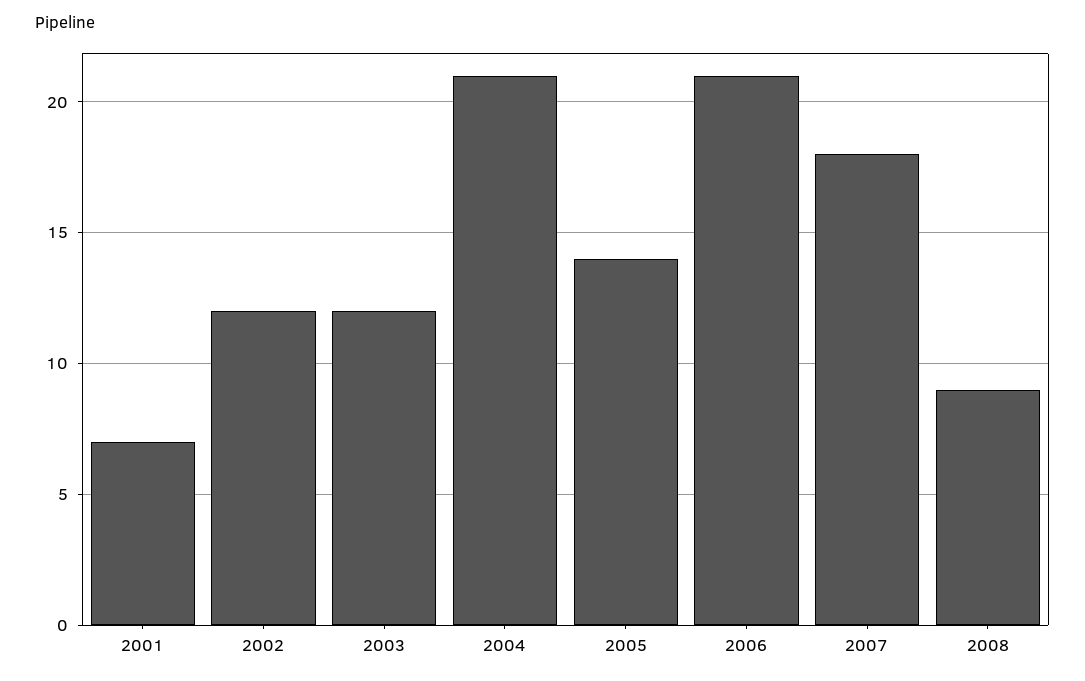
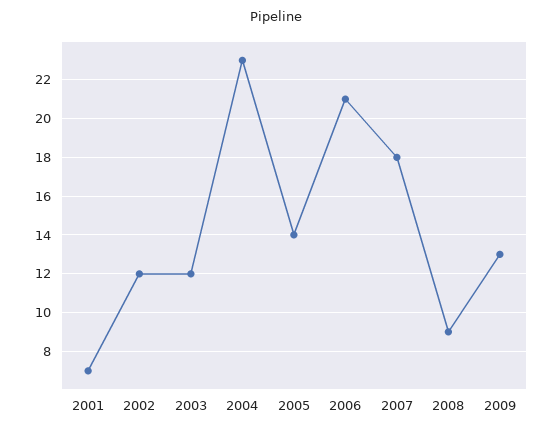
2004: 21 -> 23
2009: none -> 13

